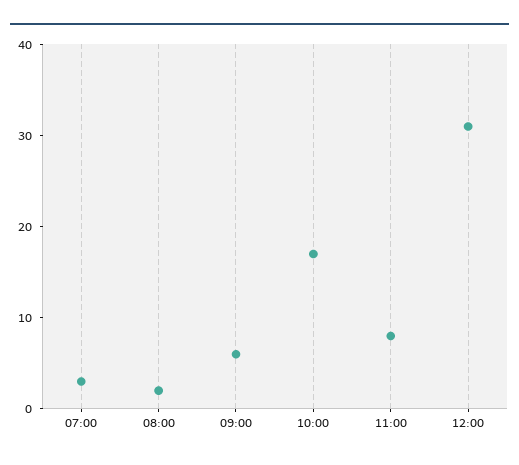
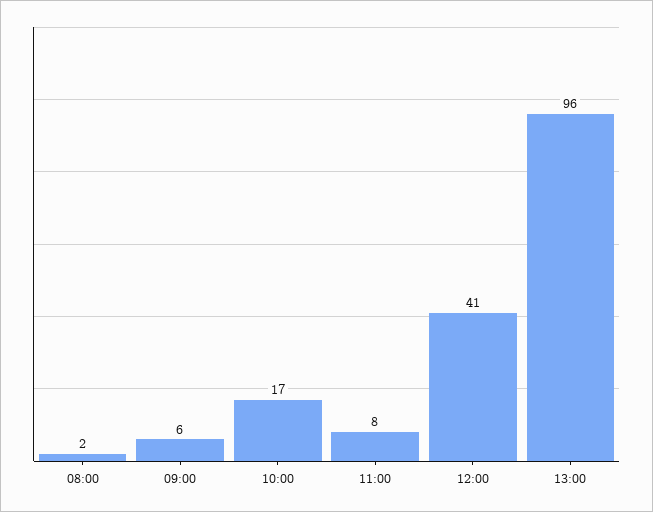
07:00: 3 -> none
12:00: 31 -> 41
13:00: none -> 96

